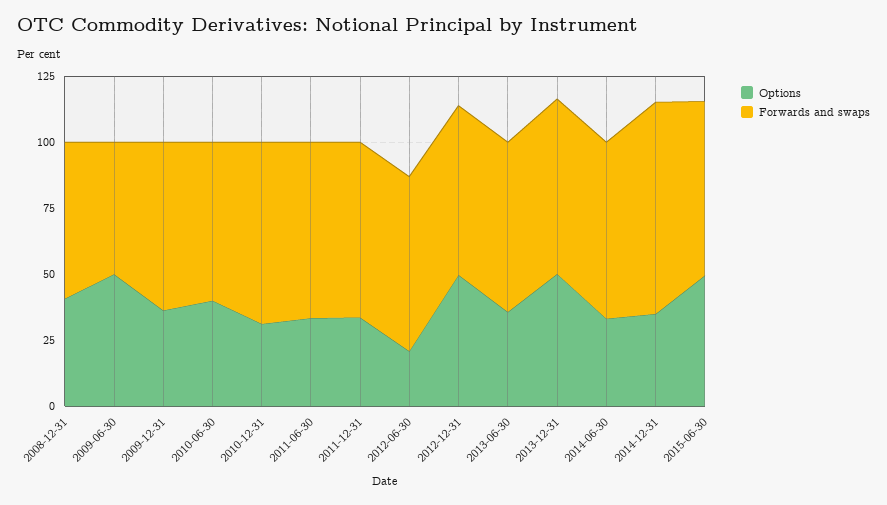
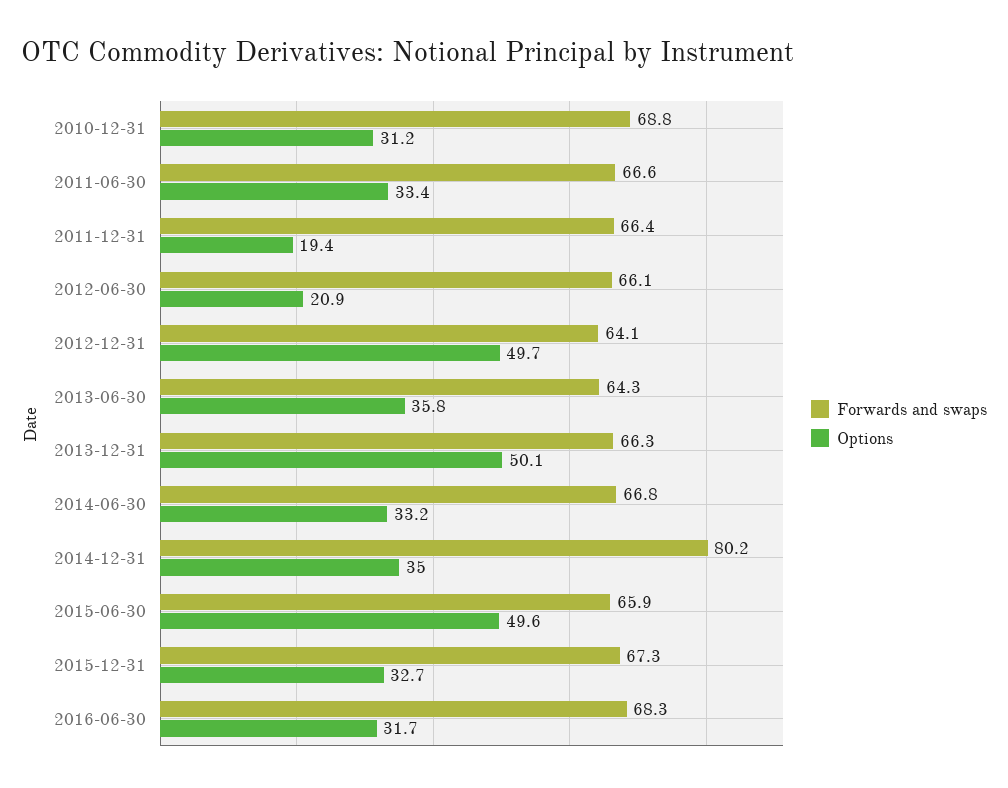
Options, 2008-12-31: 40 -> none
Forwards and swaps, 2008-12-31: 60 -> none
Options, 2009-06-30: 50 -> none
Forwards and swaps, 2009-06-30: 50 -> none
Options, 2009-12-31: 35 -> none
Forwards and swaps, 2009-12-31: 65 -> none
Options, 2010-06-30: 40 -> none
Forwards and swaps, 2010-06-30: 60 -> none
Options, 2011-12-31: 35 -> 19.4
Forwards and swaps, 2015-12-31: none -> 67.3
Options, 2015-12-31: none -> 32.7
Forwards and swaps, 2016-06-30: none -> 68.3
Options, 2016-06-30: none -> 31.7

